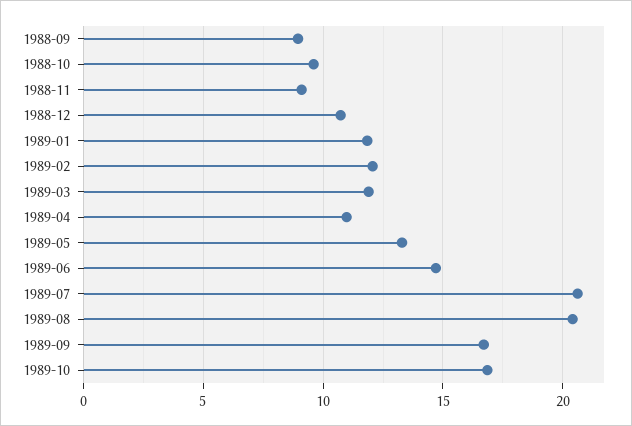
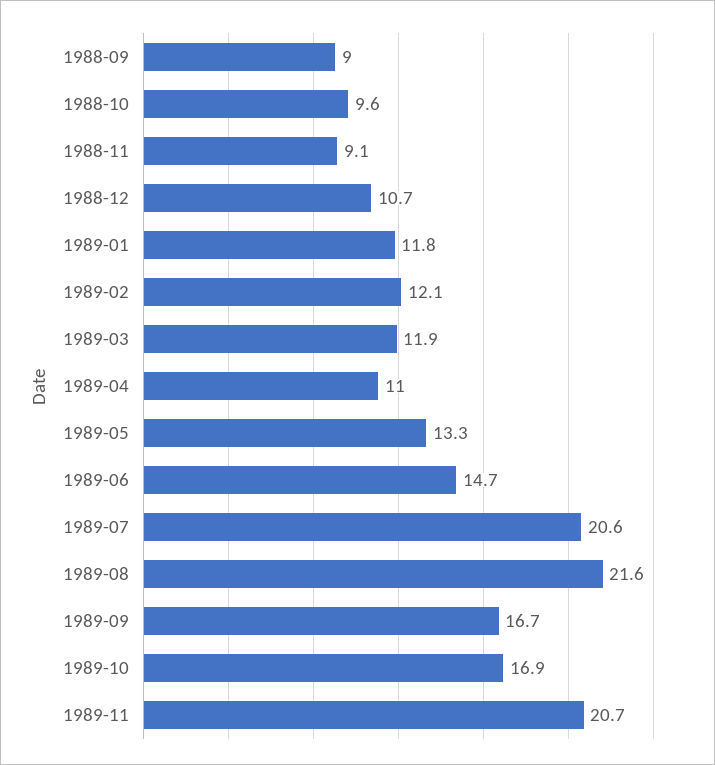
1989-08: 20.5 -> 21.6
1989-11: none -> 20.7

